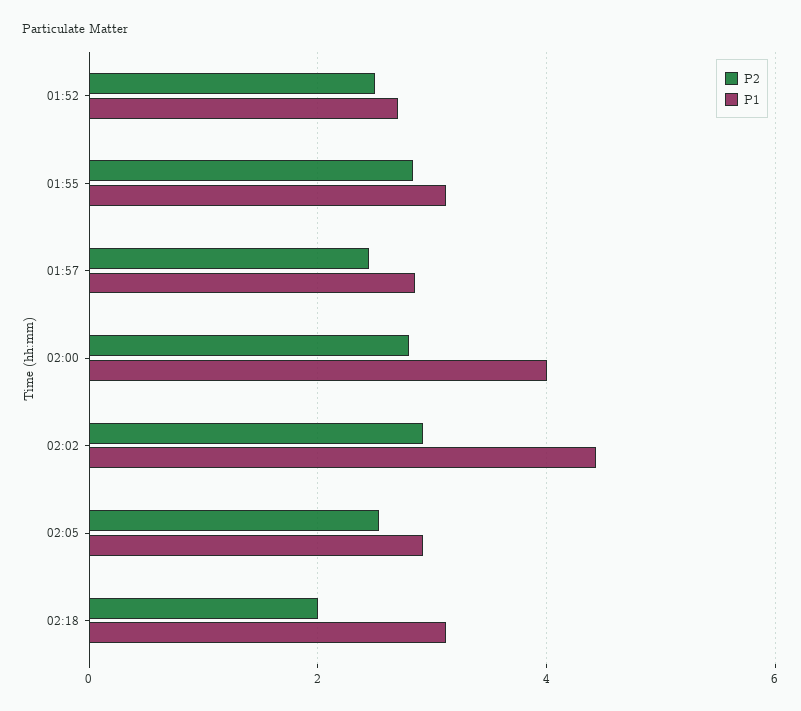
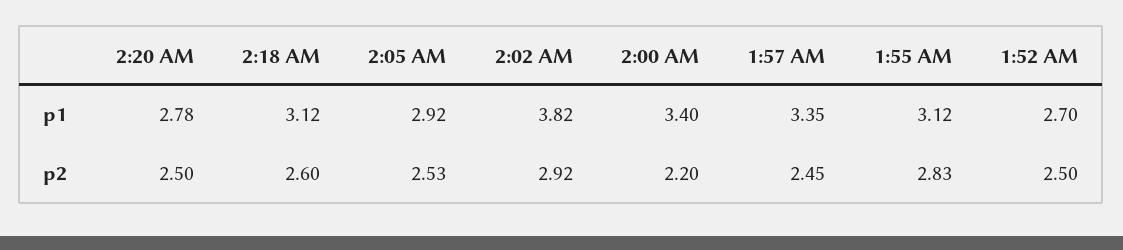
P1, 01:57: 2.8 -> 3.35
P2, 02:00: 2.8 -> 2.2
P1, 02:00: 4 -> 3.4
P1, 02:02: 4.4 -> 3.82
P2, 02:18: 2 -> 2.6
P1, 2:20 AM: none -> 2.78
P2, 2:20 AM: none -> 2.5

